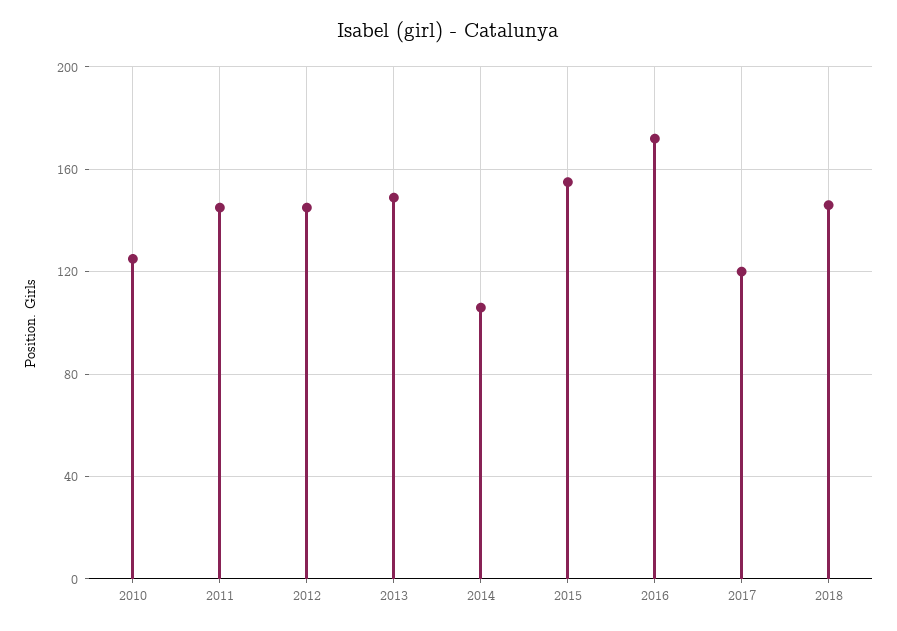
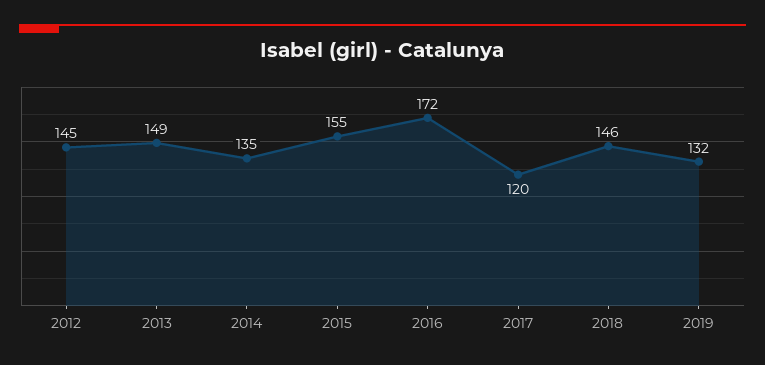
2010: 125 -> none
2011: 145 -> none
2014: 105 -> 135
2019: none -> 132

